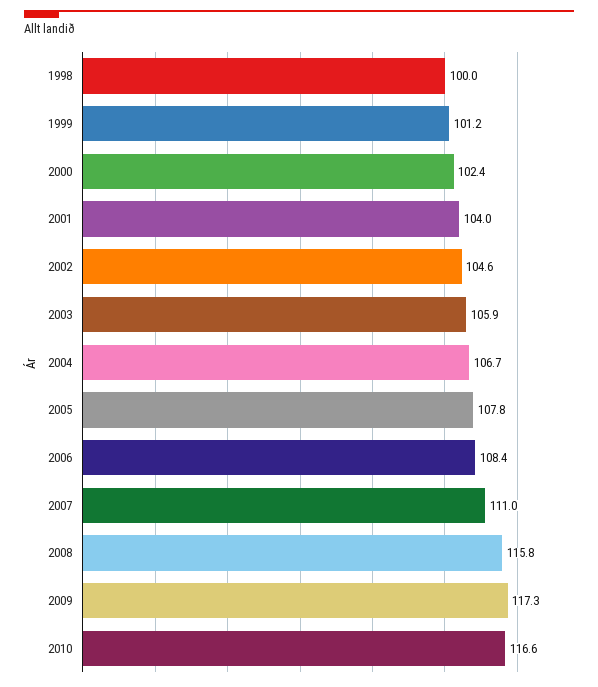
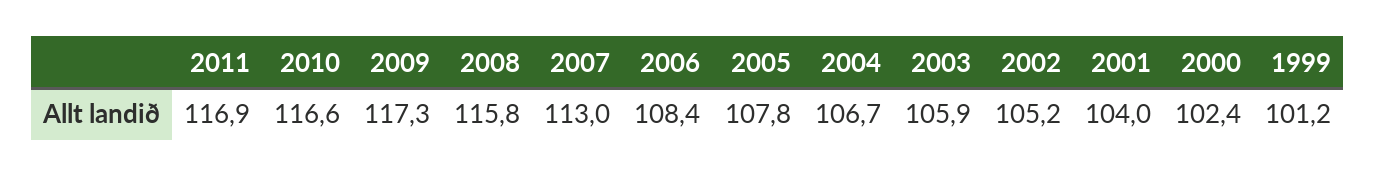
1998: 100 -> none
2002: 104.6 -> 105.2
2007: 111 -> 113
2011: none -> 116.9

